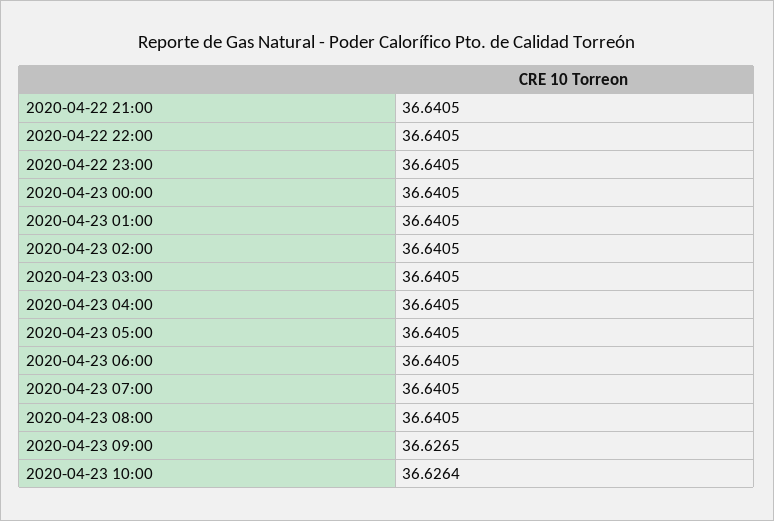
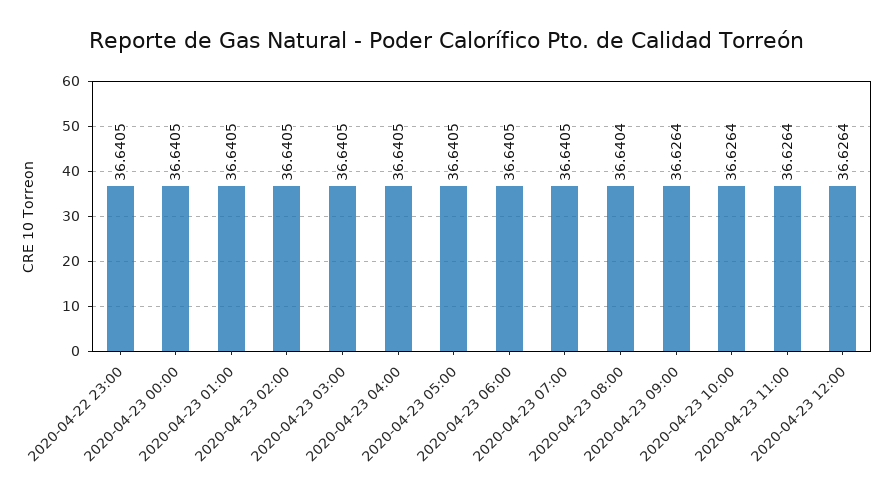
2020-04-22 21:00: 36.6405 -> none
2020-04-22 22:00: 36.6405 -> none
2020-04-23 08:00: 36.6405 -> 36.6404
2020-04-23 09:00: 36.6265 -> 36.6264
2020-04-23 11:00: none -> 36.6264
2020-04-23 12:00: none -> 36.6264

